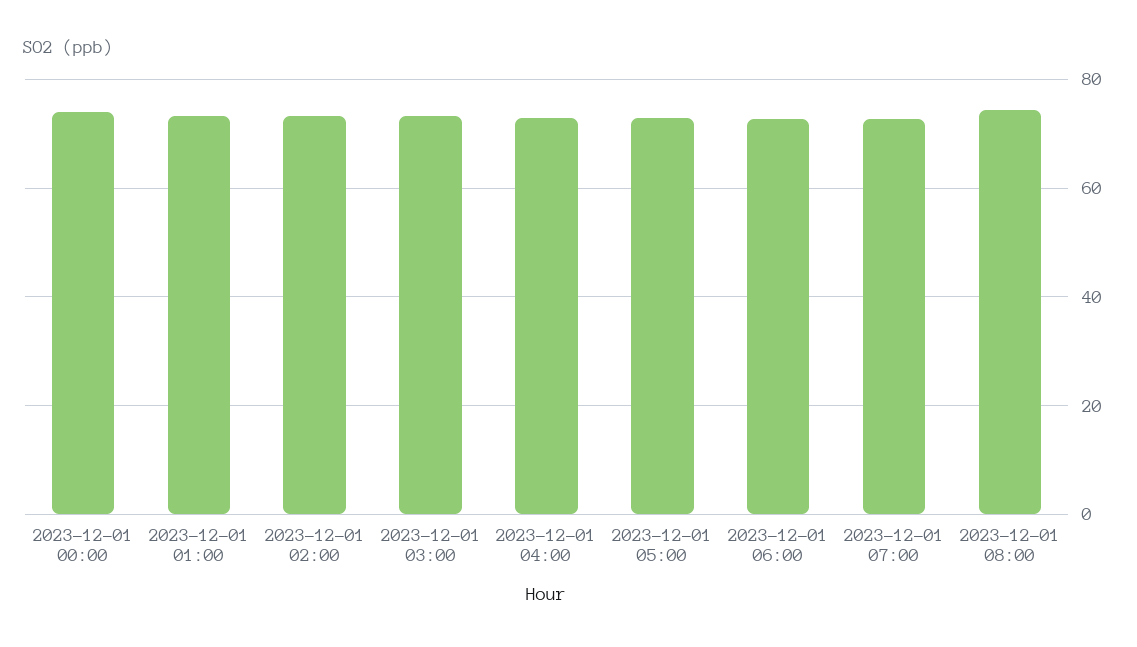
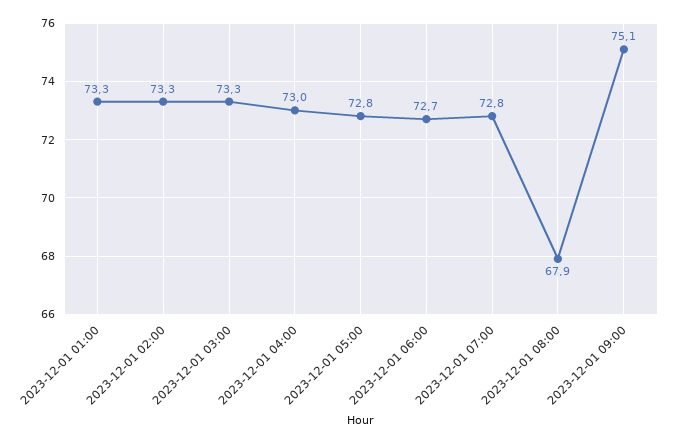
2023-12-01 00:00: 74 -> none
2023-12-01 08:00: 74 -> 67.9
2023-12-01 09:00: none -> 75.1

